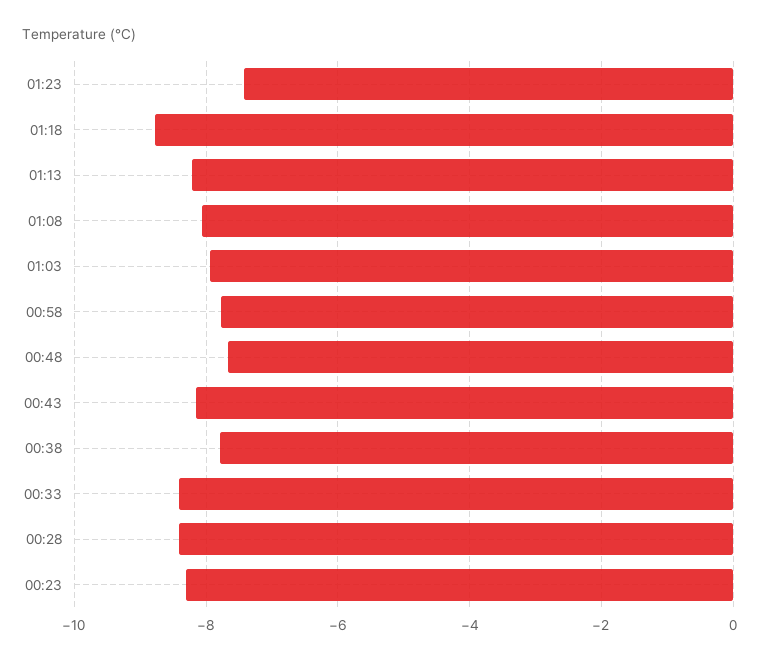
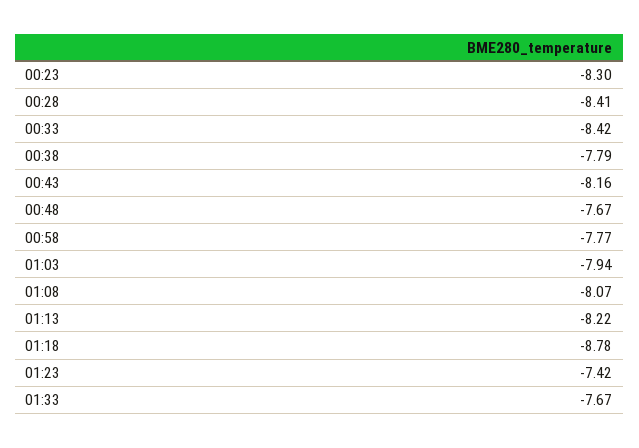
01:33: none -> -7.67

